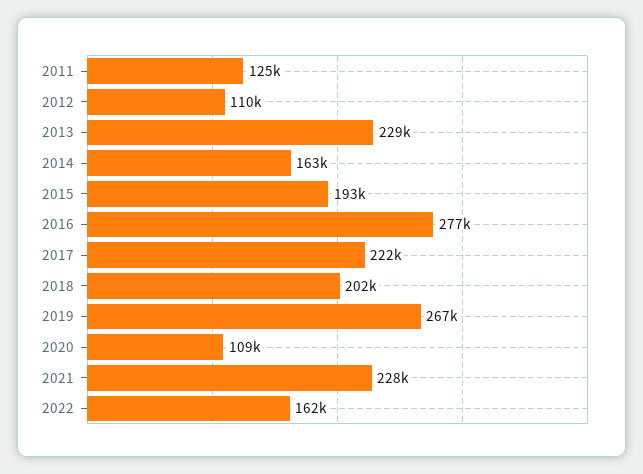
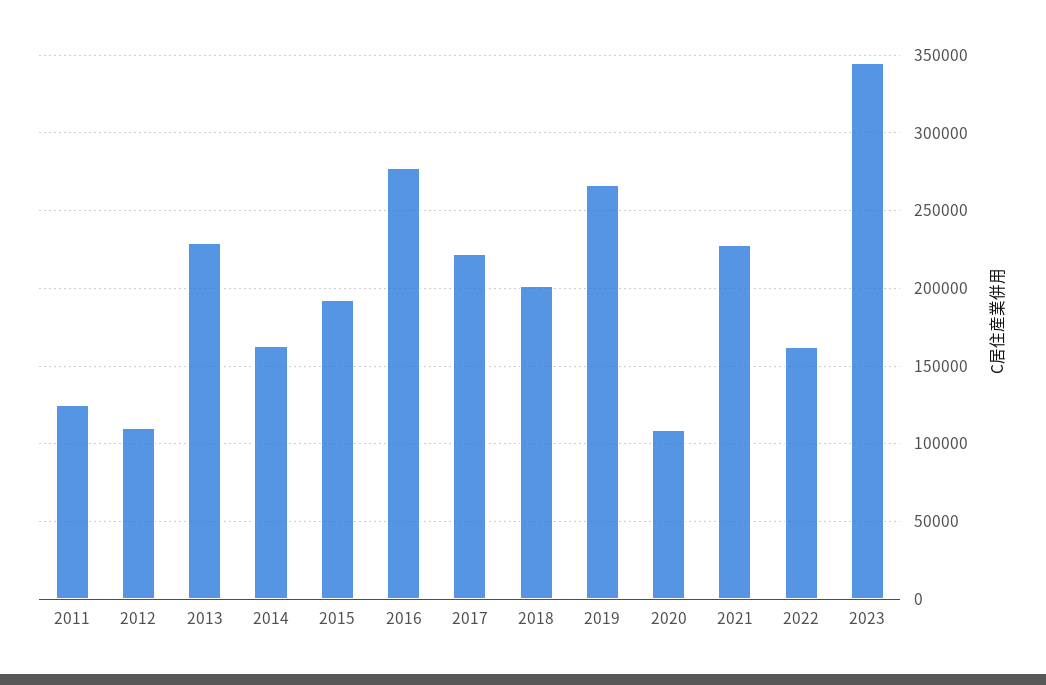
2023: none -> 345000

